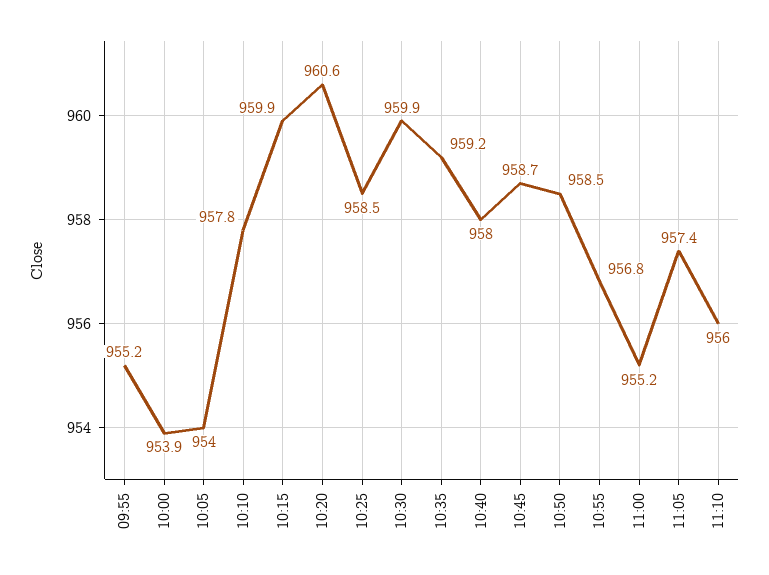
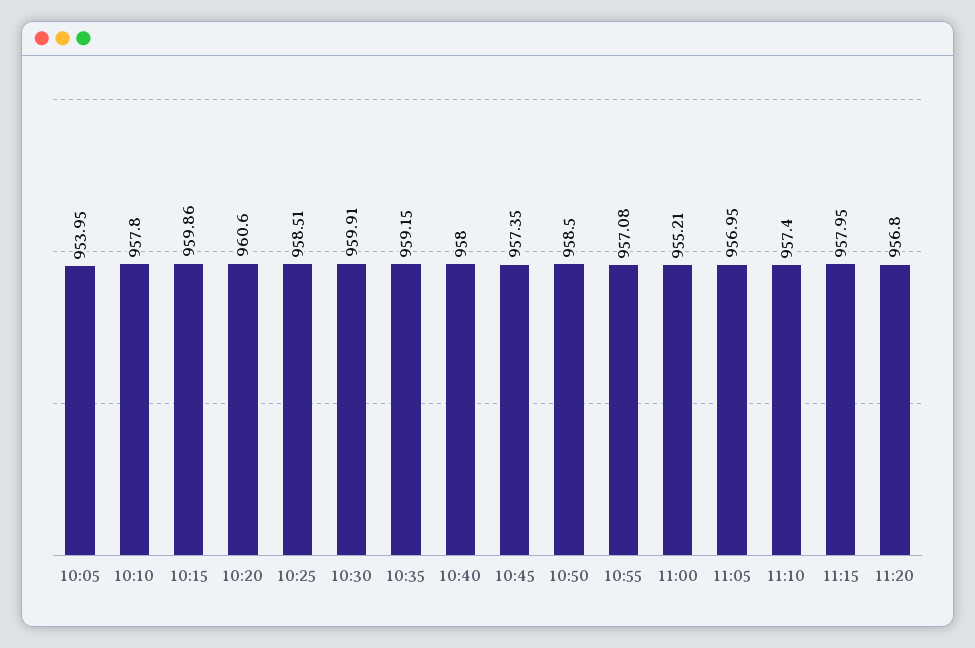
09:55: 955.2 -> none
10:00: 953.9 -> none
10:45: 958.7 -> 957.35
10:55: 956.8 -> 957.08
11:05: 957.4 -> 956.95
11:10: 956 -> 957.4
11:15: none -> 957.95
11:20: none -> 956.8

